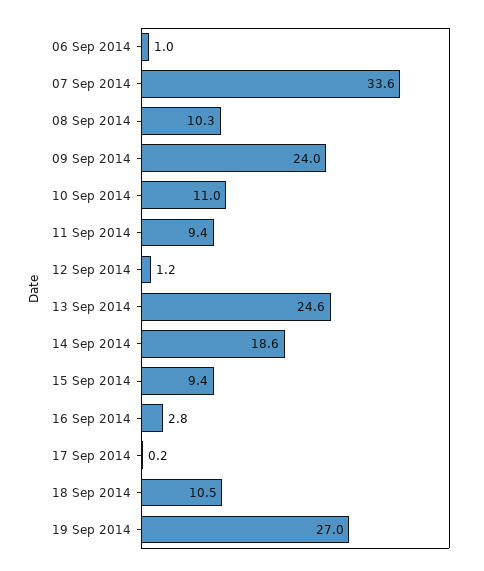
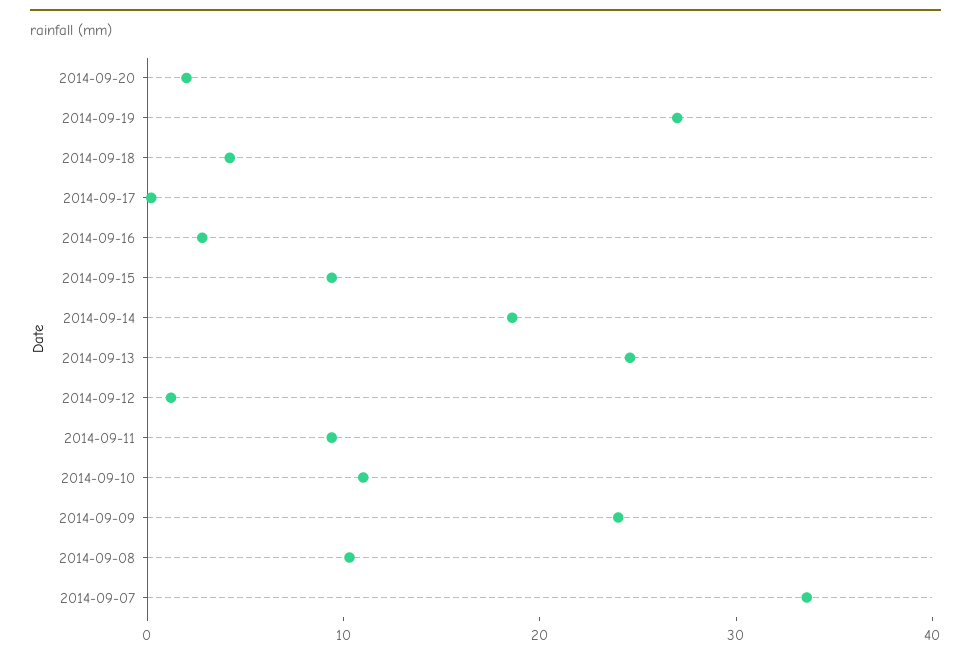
06 Sep 2014: 1 -> none
18 Sep 2014: 10.5 -> 4
2014-09-20: none -> 2

